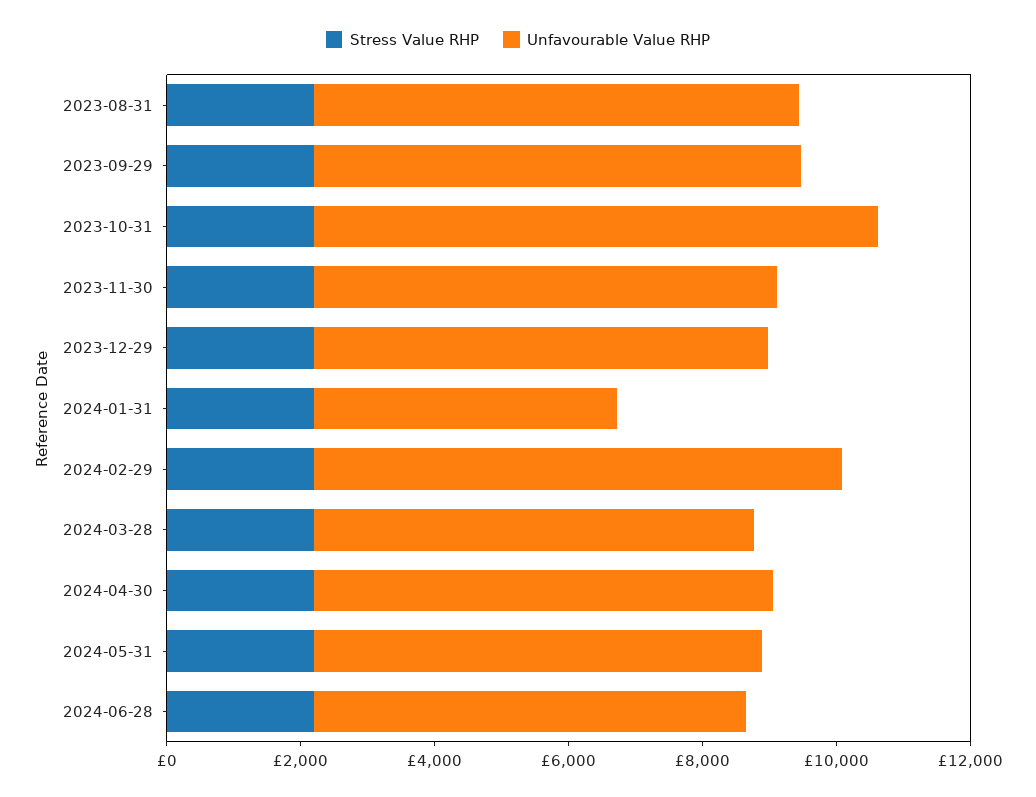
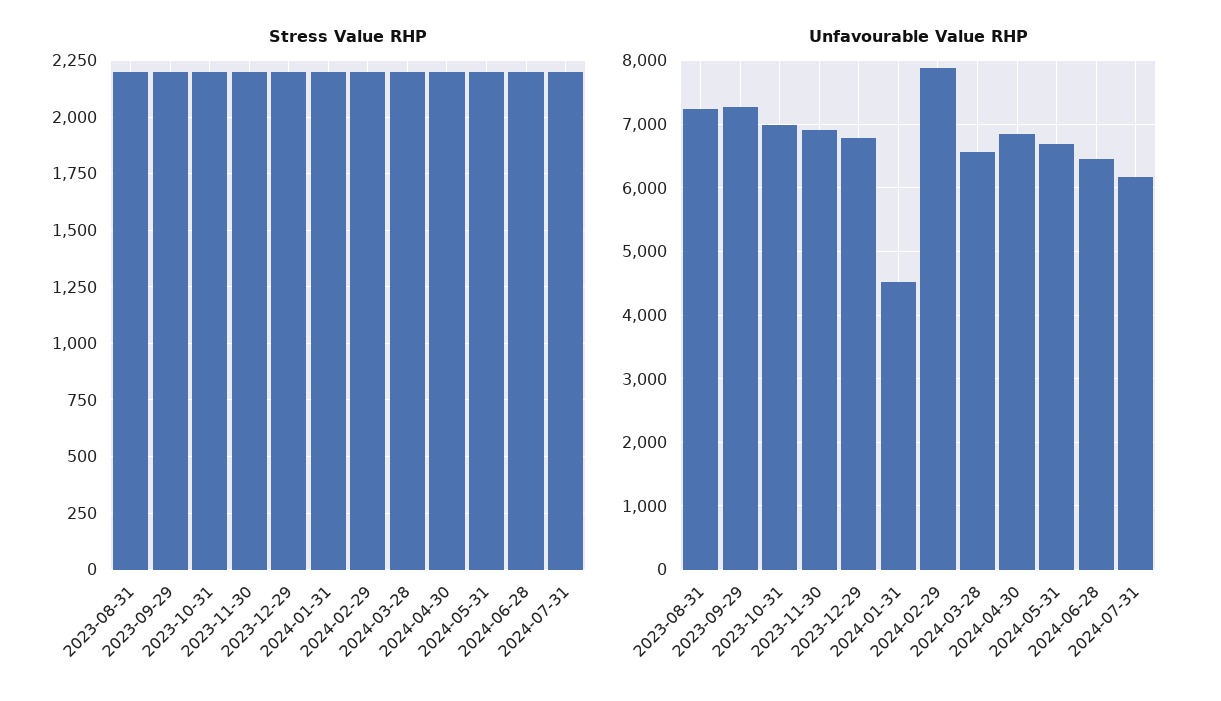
Unfavourable Value RHP, 2023-10-31: 8500 -> 7000
Stress Value RHP, 2024-07-31: none -> 2200
Unfavourable Value RHP, 2024-07-31: none -> 6200

